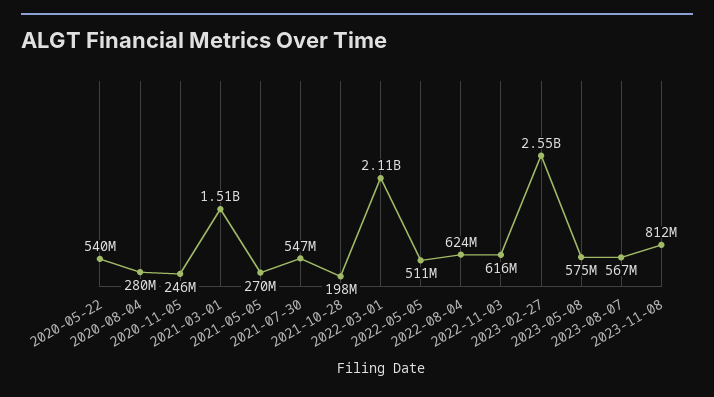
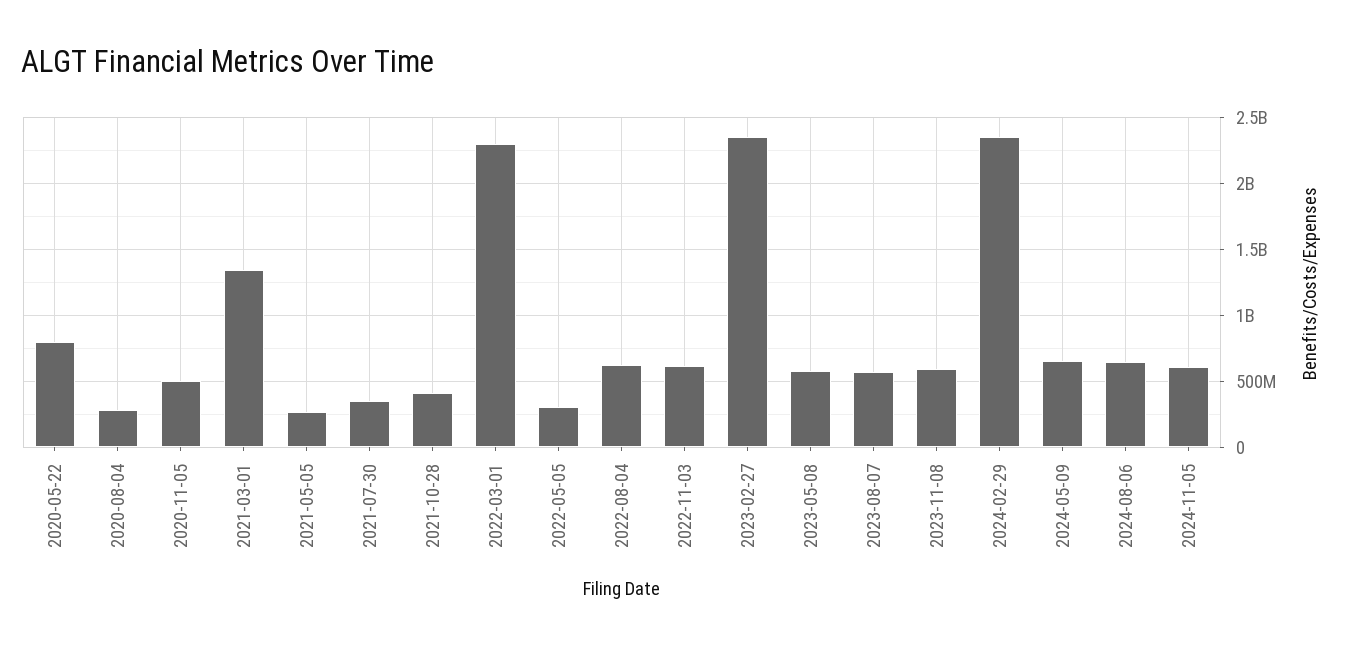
2020-05-22: 540000000 -> 800000000
2020-11-05: 246000000 -> 500000000
2021-03-01: 1510000000 -> 1350000000
2021-07-30: 547000000 -> 350000000
2021-10-28: 198000000 -> 400000000
2022-03-01: 2110000000 -> 2300000000
2022-05-05: 511000000 -> 300000000
2023-02-27: 2550000000 -> 2350000000
2023-11-08: 812000000 -> 600000000
2024-02-29: none -> 2350000000
2024-05-09: none -> 650000000
2024-08-06: none -> 650000000
2024-11-05: none -> 600000000

